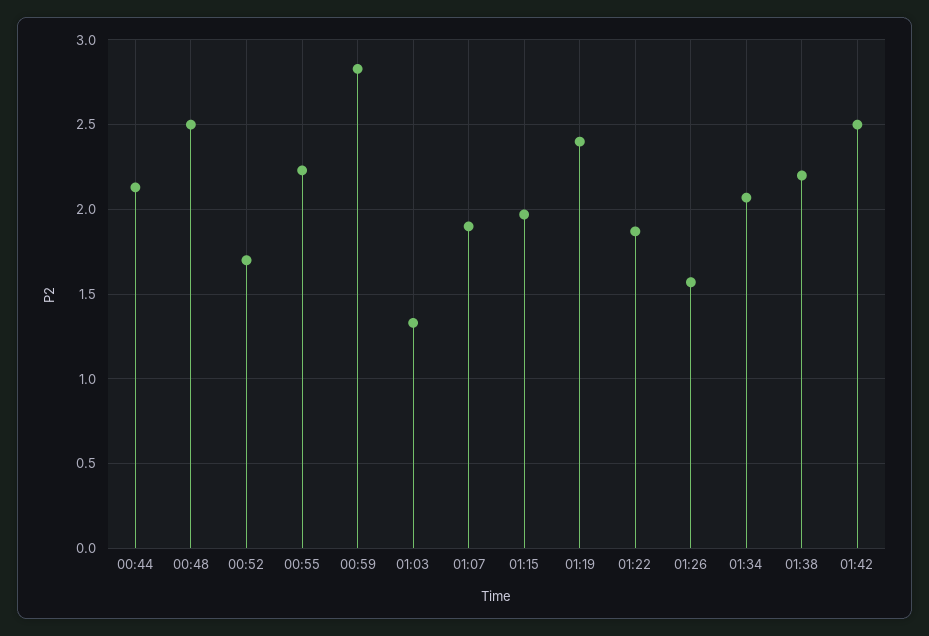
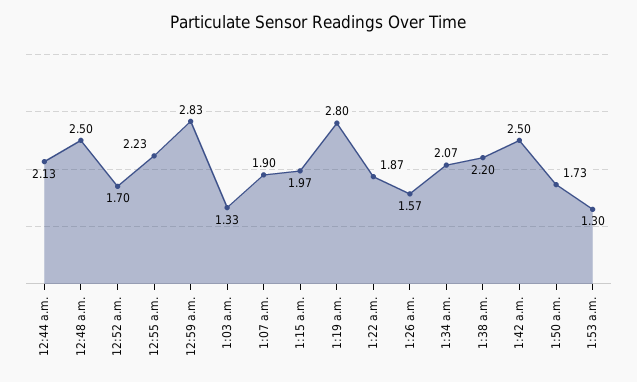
01:19: 2.4 -> 2.8
1:50 a.m.: none -> 1.73
1:53 a.m.: none -> 1.3

